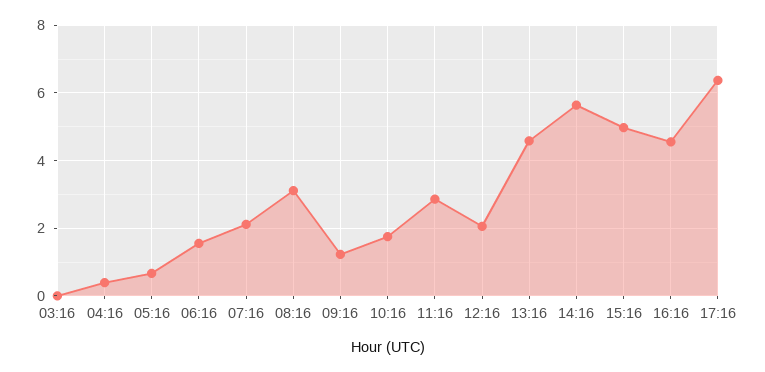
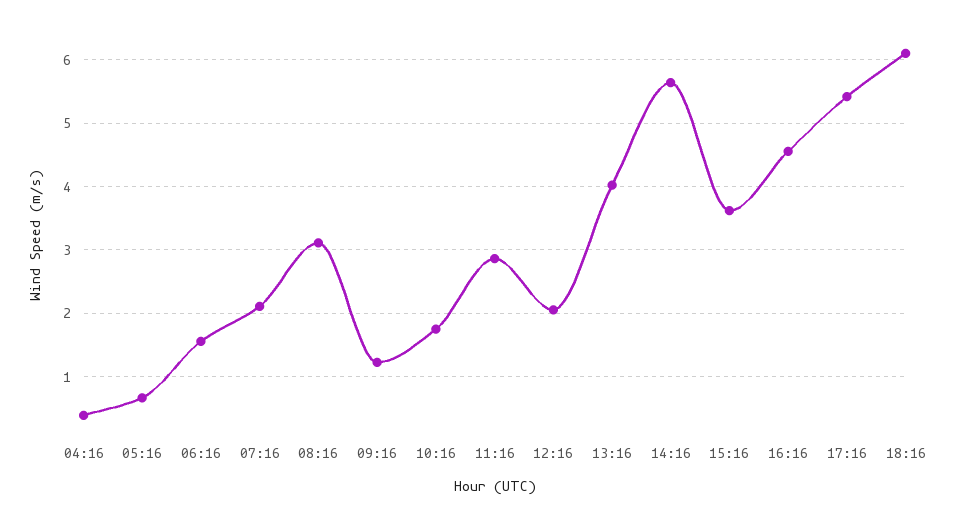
03:16: 0 -> none
13:16: 4.6 -> 4
15:16: 5 -> 3.6
17:16: 6.4 -> 5.4
18:16: none -> 6.1

